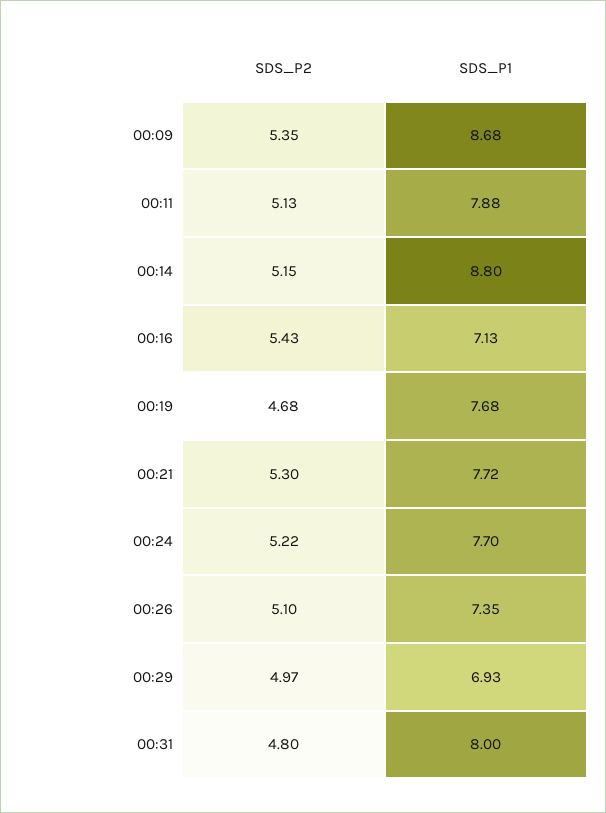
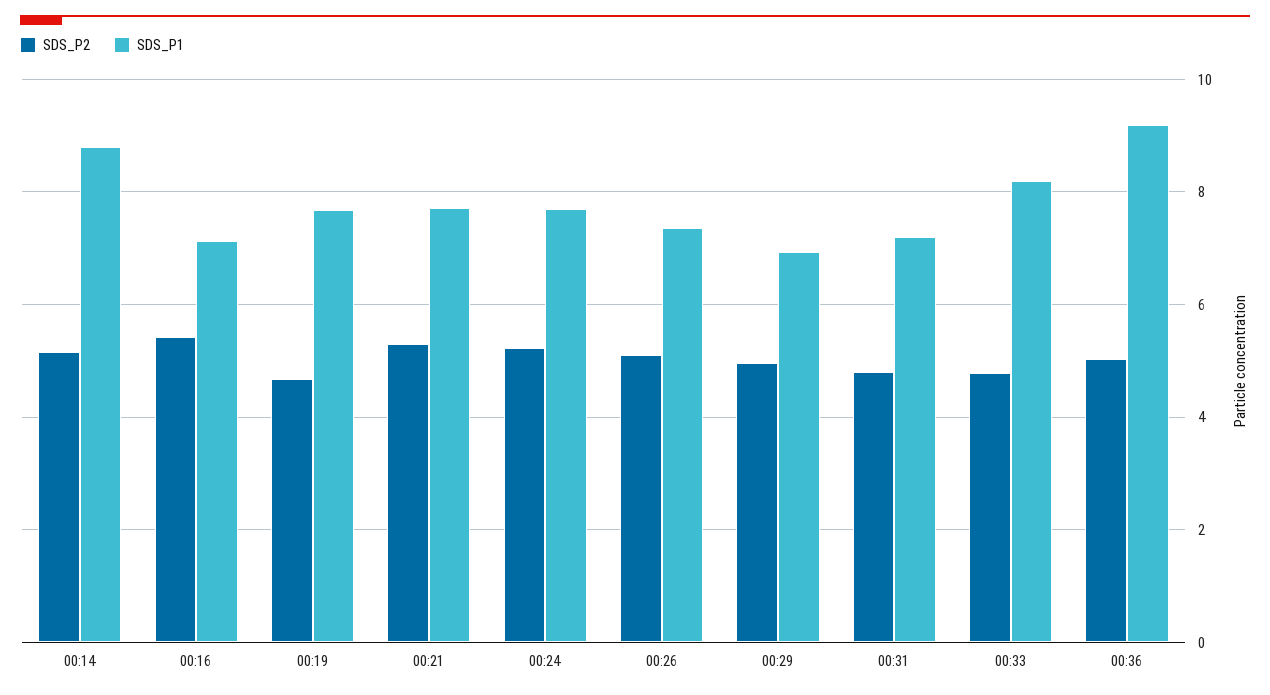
SDS_P2, 00:09: 5.35 -> none
SDS_P1, 00:09: 8.68 -> none
SDS_P2, 00:11: 5.13 -> none
SDS_P1, 00:11: 7.88 -> none
SDS_P1, 00:31: 8 -> 7.2
SDS_P2, 00:33: none -> 4.8
SDS_P1, 00:33: none -> 8.2
SDS_P2, 00:36: none -> 5
SDS_P1, 00:36: none -> 9.2

